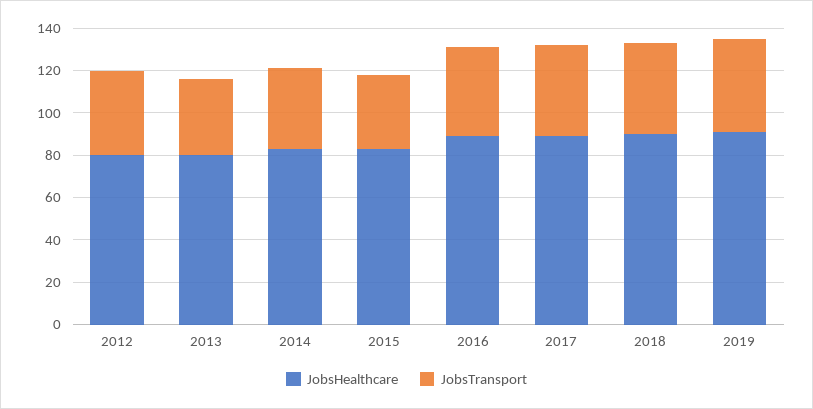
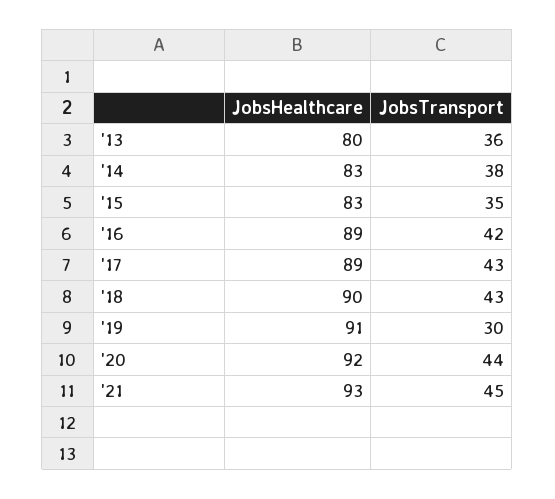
JobsHealthcare, 2012: 80 -> none
JobsTransport, 2012: 40 -> none
JobsTransport, 2019: 45 -> 30
JobsHealthcare, '20: none -> 92
JobsTransport, '20: none -> 44
JobsHealthcare, '21: none -> 93
JobsTransport, '21: none -> 45

